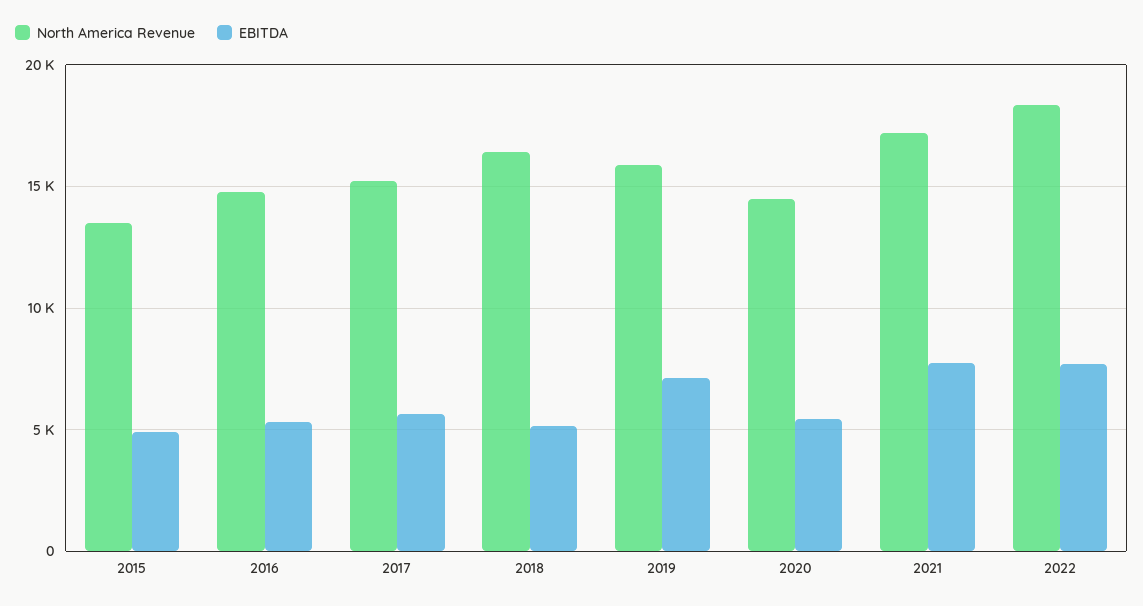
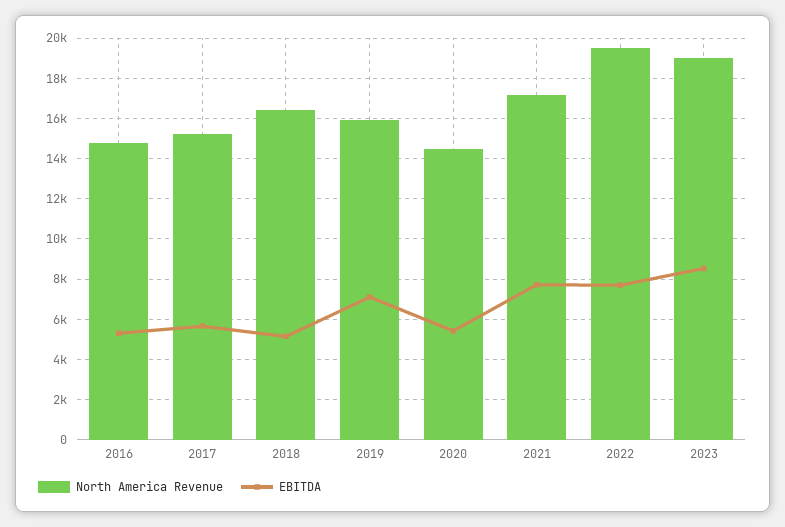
North America Revenue, 2015: 13500 -> none
EBITDA, 2015: 5000 -> none
North America Revenue, 2022: 18500 -> 19500
North America Revenue, 2023: none -> 19000
EBITDA, 2023: none -> 8500

